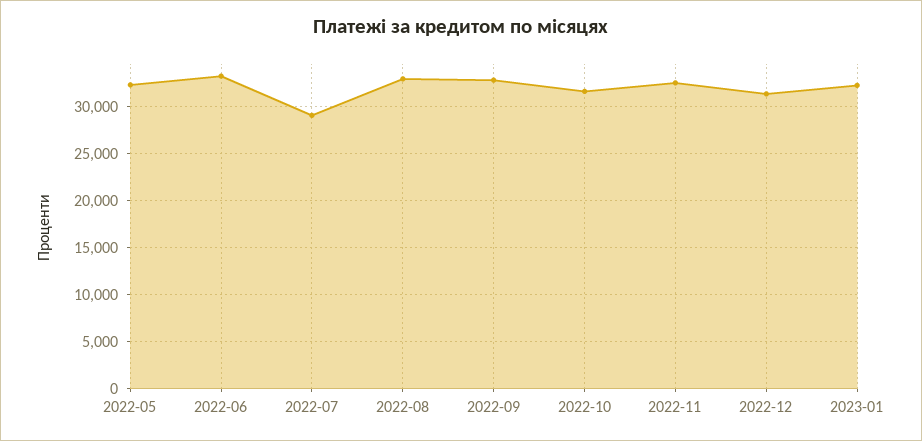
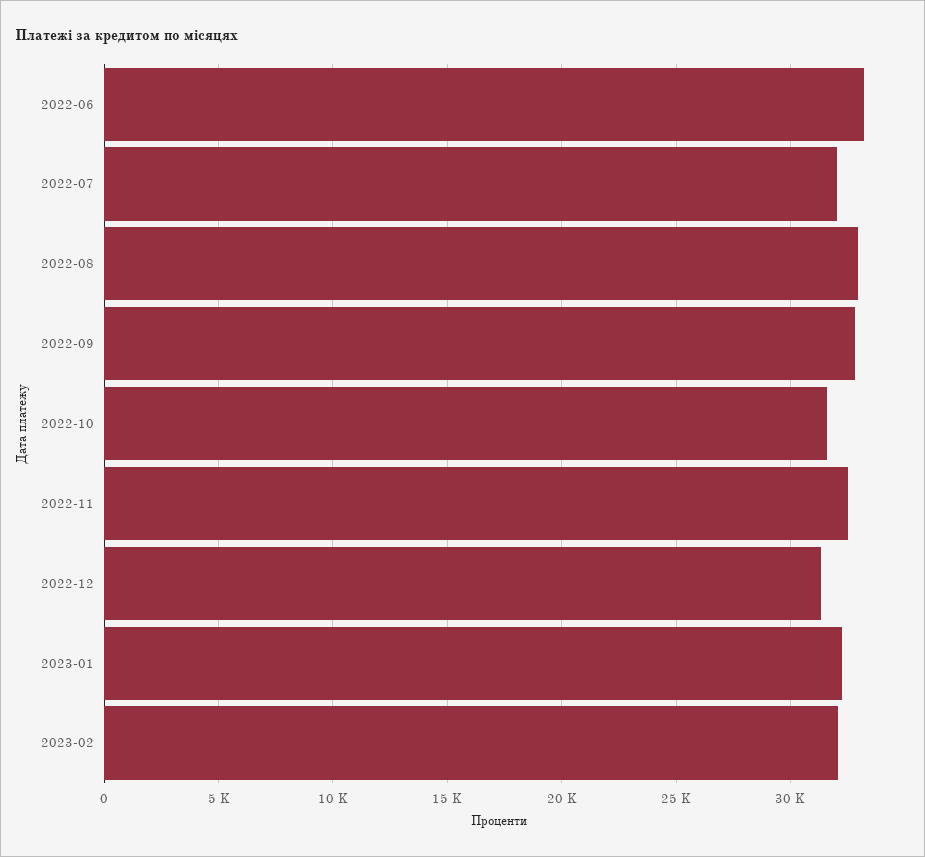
2022-05: 32000 -> none
2022-07: 29000 -> 32000
2023-02: none -> 32000

